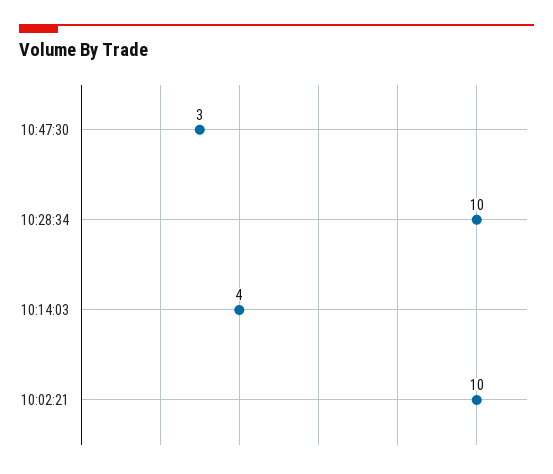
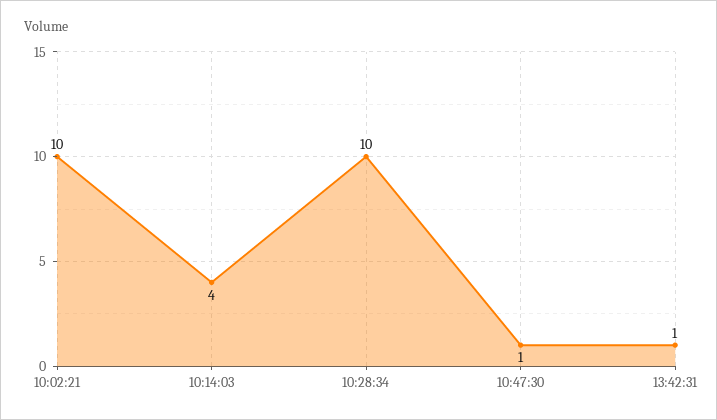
10:47:30: 3 -> 1
13:42:31: none -> 1

